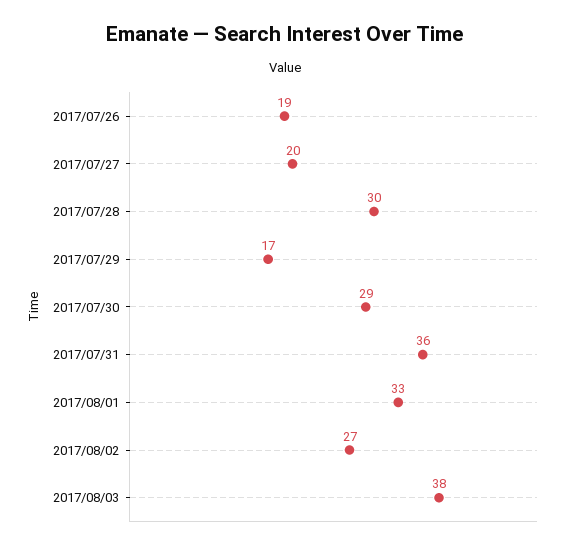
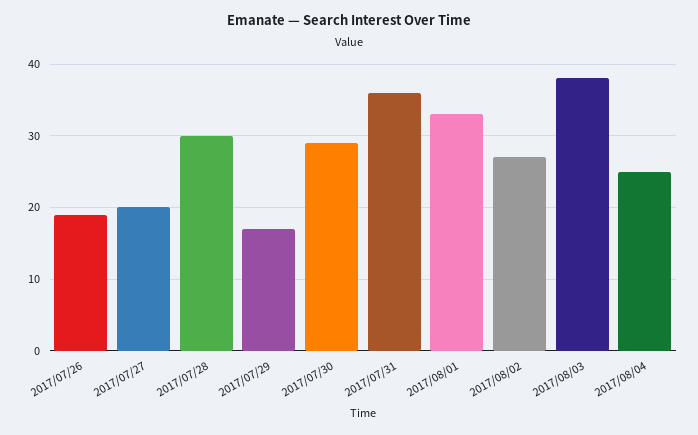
2017/08/04: none -> 25

